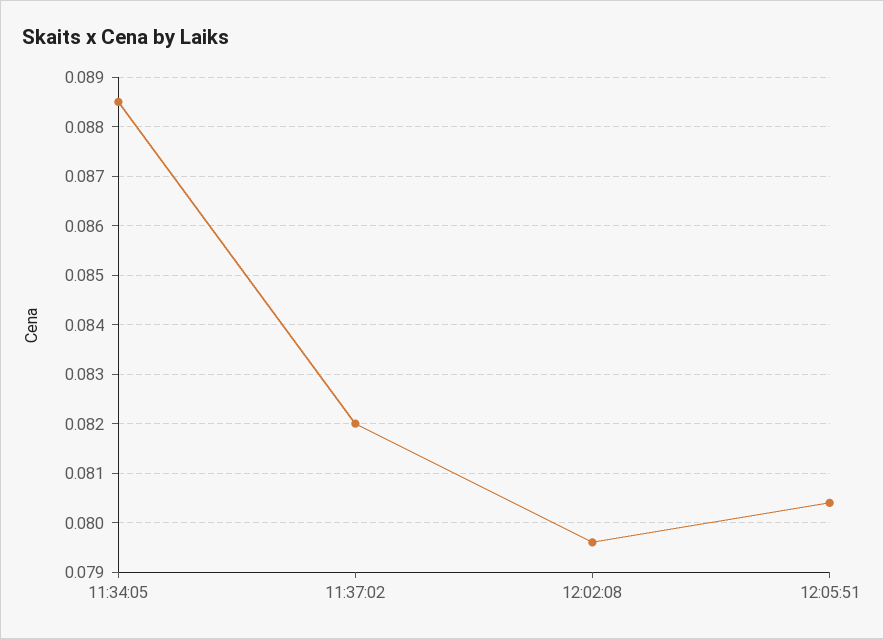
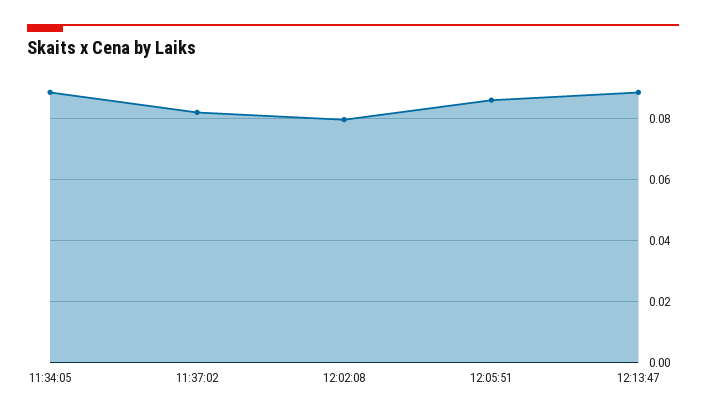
12:05:51: 0.0805 -> 0.086
12:13:47: none -> 0.088

